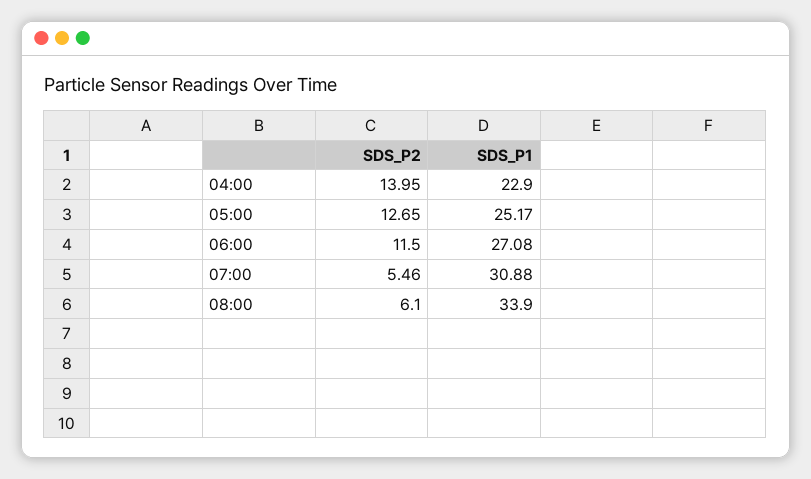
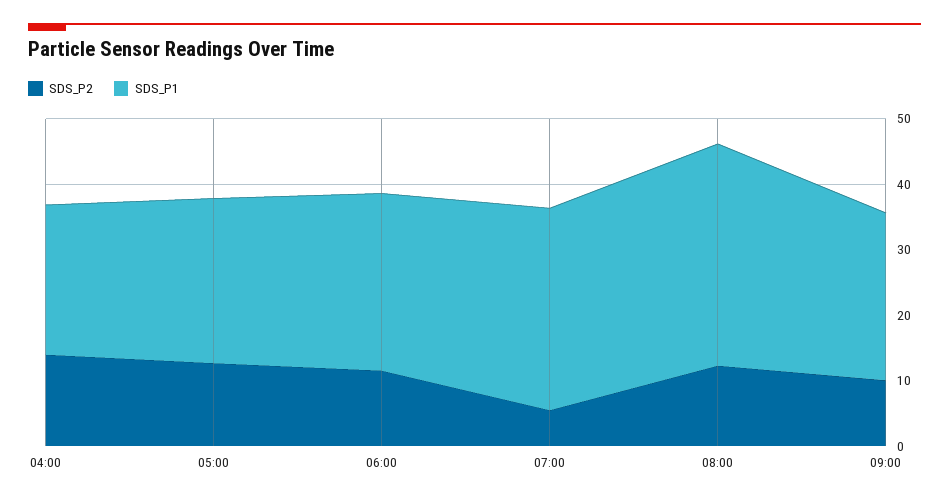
SDS_P2, 08:00: 6.1 -> 12
SDS_P2, 09:00: none -> 10
SDS_P1, 09:00: none -> 26

